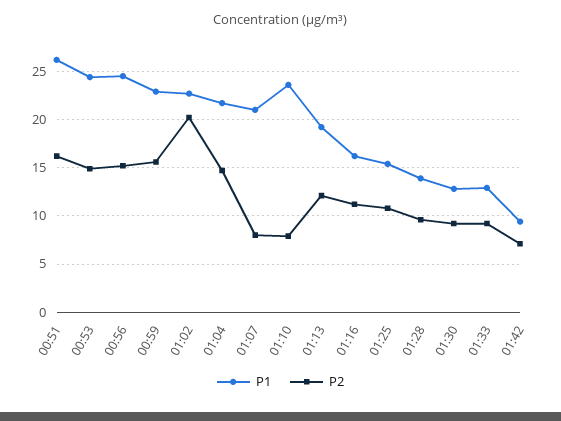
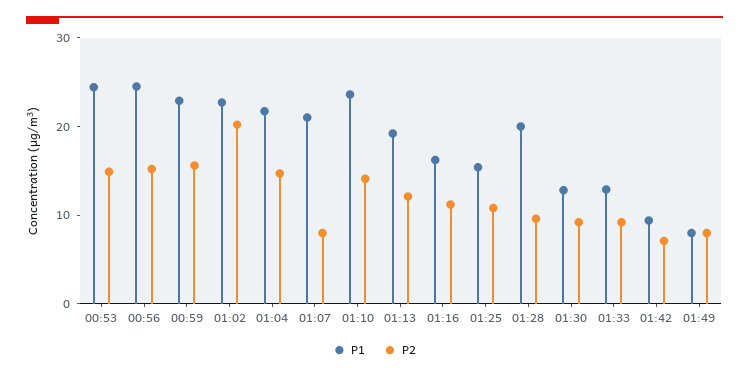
P1, 00:51: 26 -> none
P2, 00:51: 16 -> none
P2, 01:10: 8 -> 14
P1, 01:28: 14 -> 20
P1, 01:49: none -> 8
P2, 01:49: none -> 8

